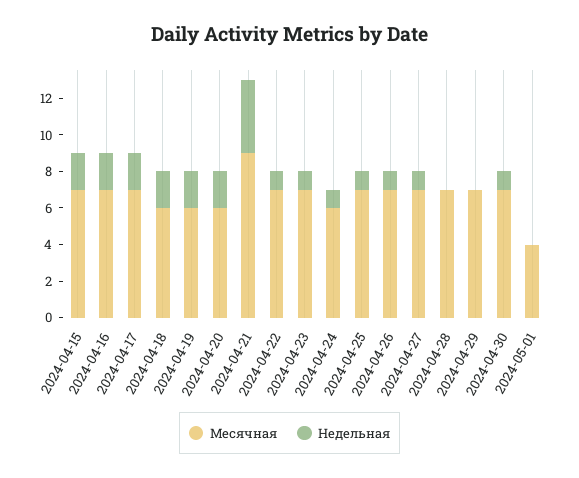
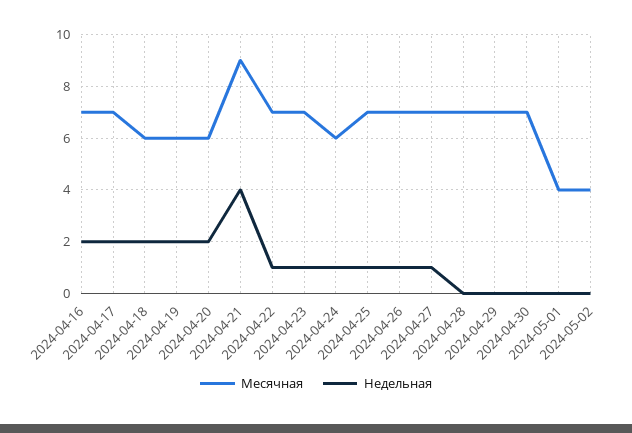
Месячная, 2024-04-15: 7 -> none
Недельная, 2024-04-15: 2 -> none
Недельная, 2024-04-30: 1 -> 0
Месячная, 2024-05-02: none -> 4
Недельная, 2024-05-02: none -> 0

